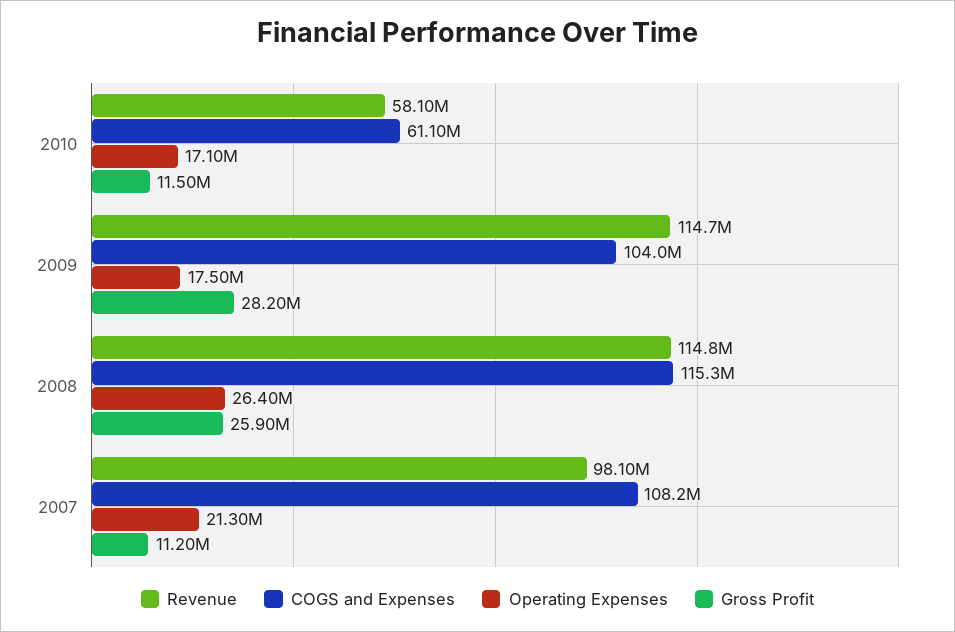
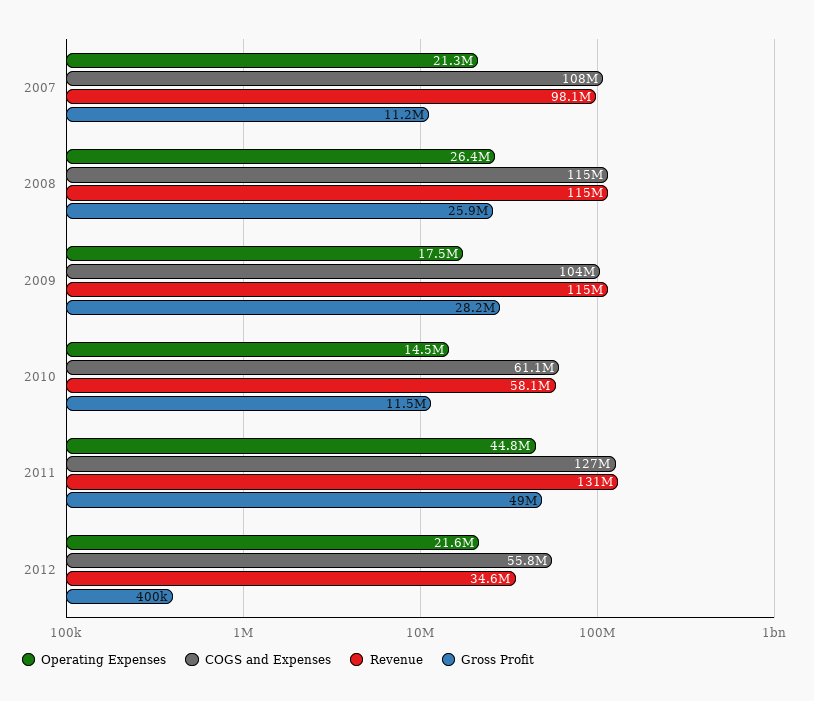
Operating Expenses, 2010: 17100000 -> 14500000
Operating Expenses, 2011: none -> 44800000
COGS and Expenses, 2011: none -> 127000000
Revenue, 2011: none -> 131000000
Gross Profit, 2011: none -> 49000000
Operating Expenses, 2012: none -> 21600000
COGS and Expenses, 2012: none -> 55800000
Revenue, 2012: none -> 34600000
Gross Profit, 2012: none -> 400000

